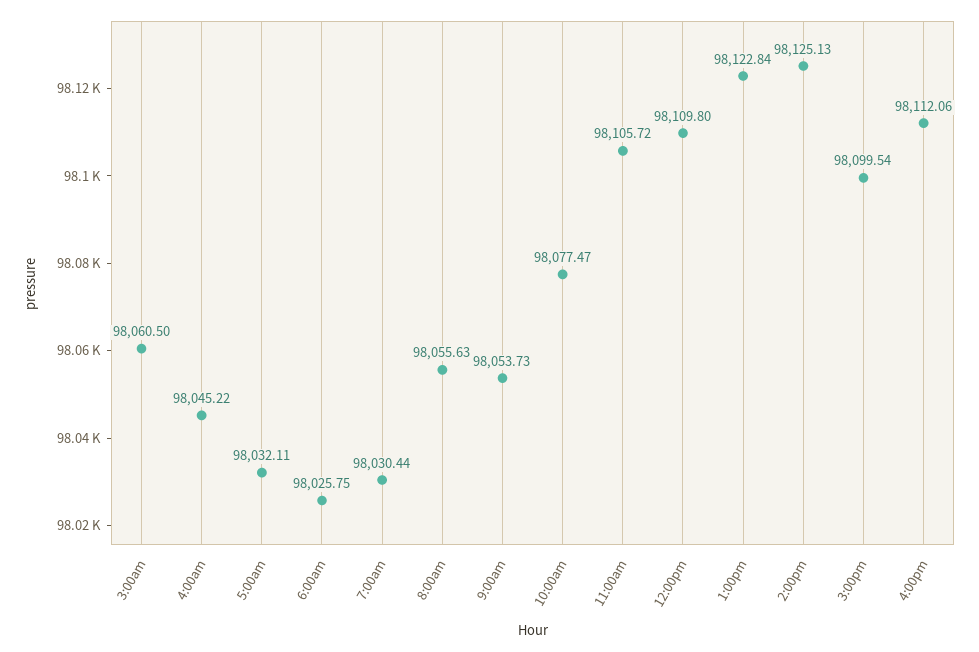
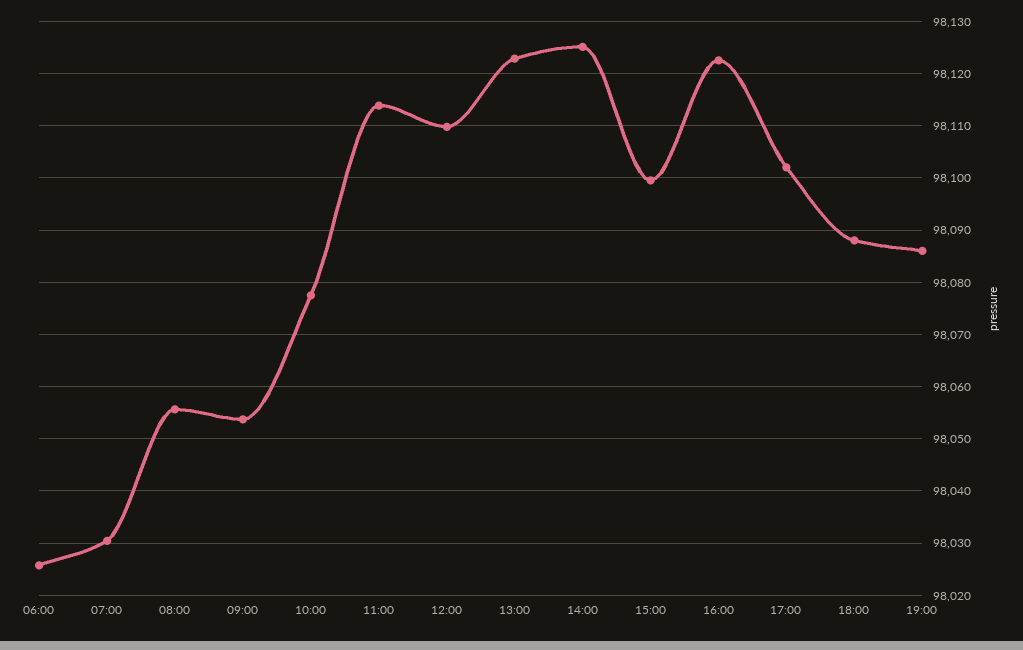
3:00am: 98060.5 -> none
4:00am: 98045.22 -> none
5:00am: 98032.11 -> none
11:00am: 98105.72 -> 98114
4:00pm: 98112.06 -> 98122
17:00: none -> 98102
18:00: none -> 98088
19:00: none -> 98086

